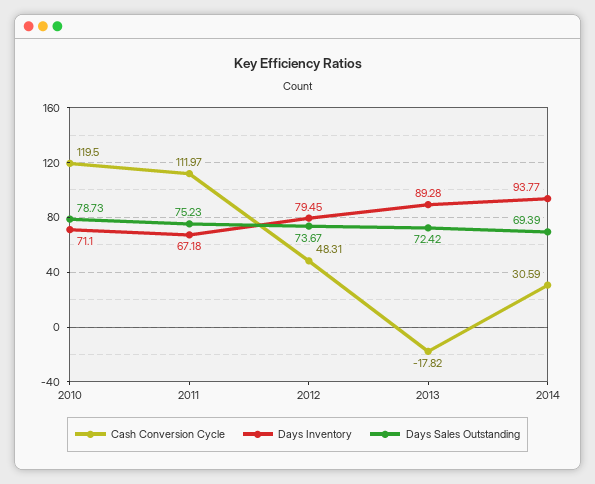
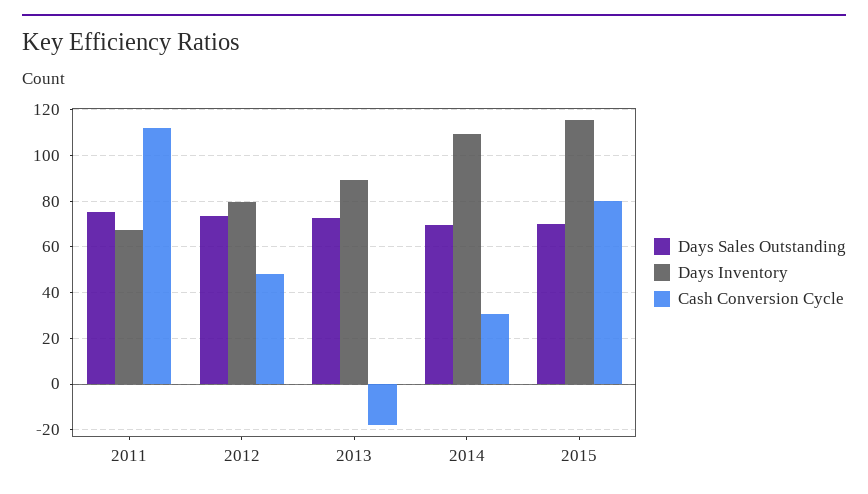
Cash Conversion Cycle, 2010: 119.5 -> none
Days Inventory, 2010: 71.1 -> none
Days Sales Outstanding, 2010: 78.73 -> none
Days Inventory, 2014: 93.77 -> 110
Days Sales Outstanding, 2015: none -> 70
Days Inventory, 2015: none -> 115
Cash Conversion Cycle, 2015: none -> 80

